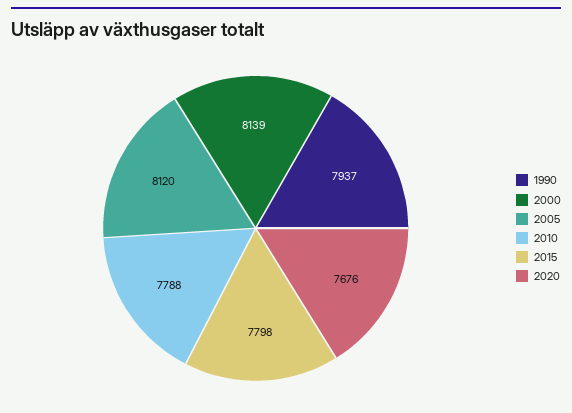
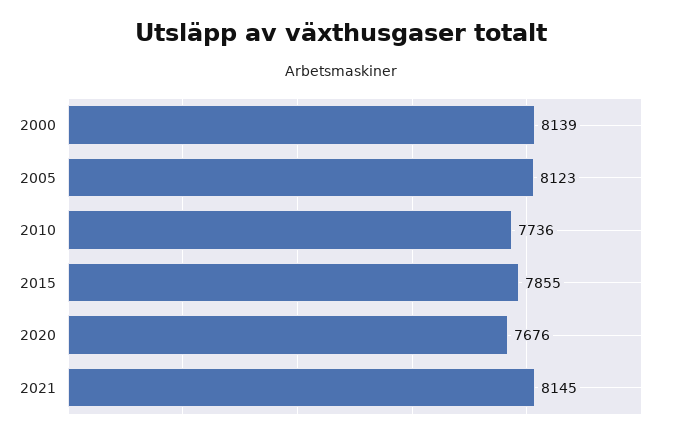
1990: 7937 -> none
2005: 8120 -> 8123
2010: 7788 -> 7736
2015: 7798 -> 7855
2021: none -> 8145

